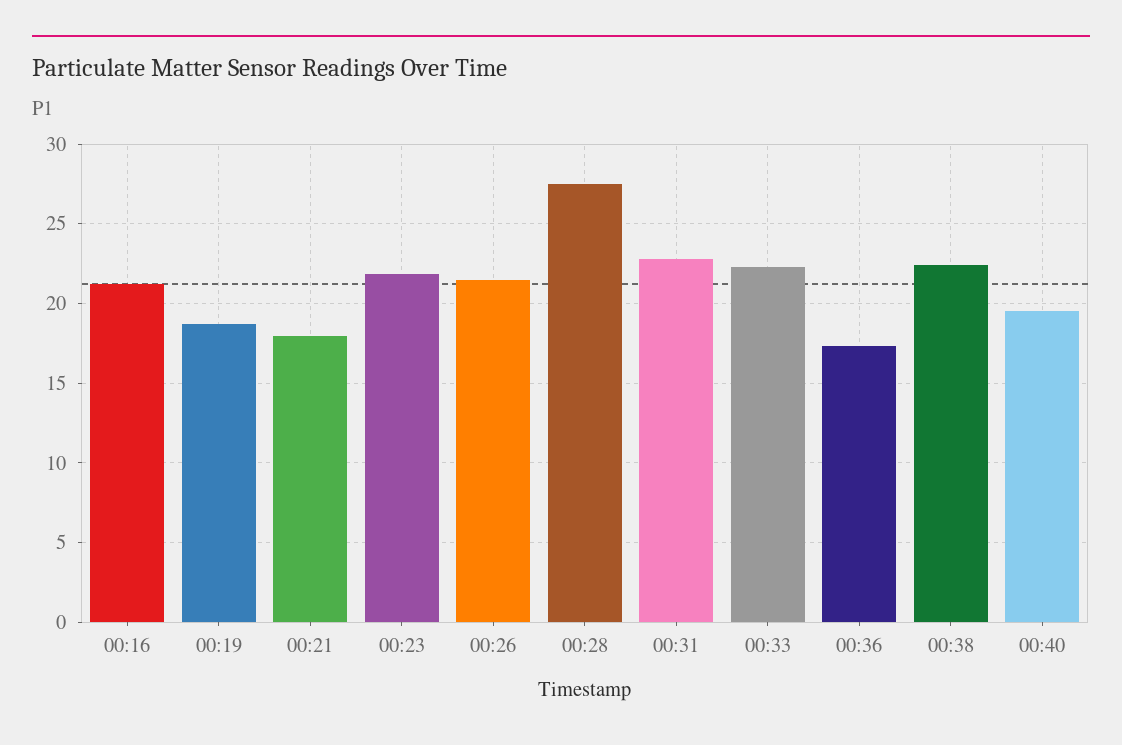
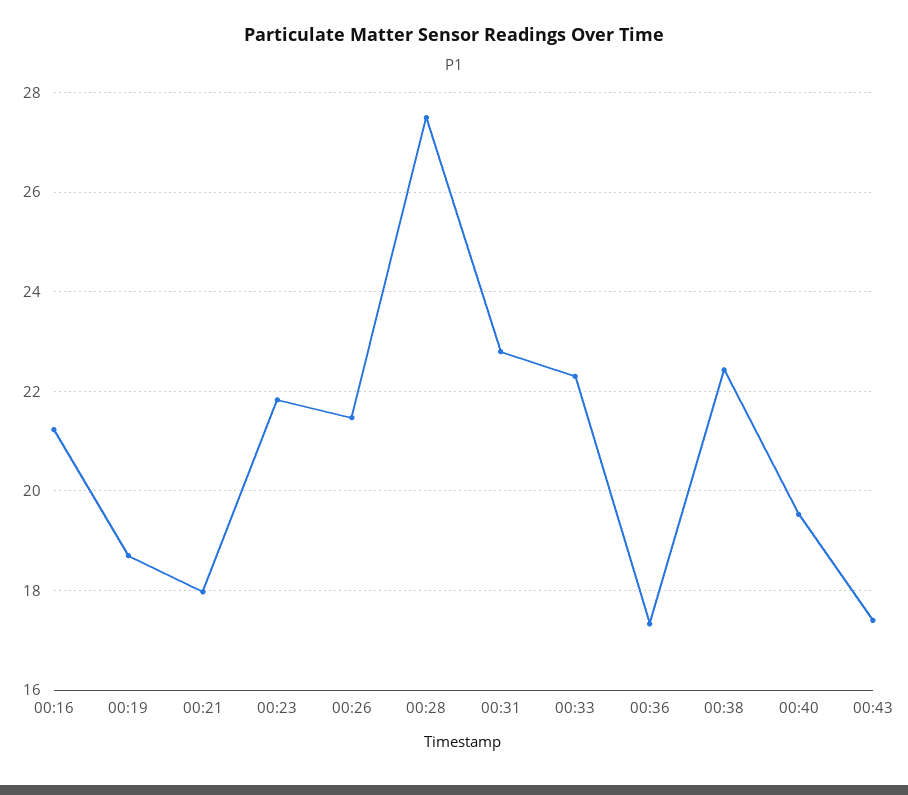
00:43: none -> 17.4

